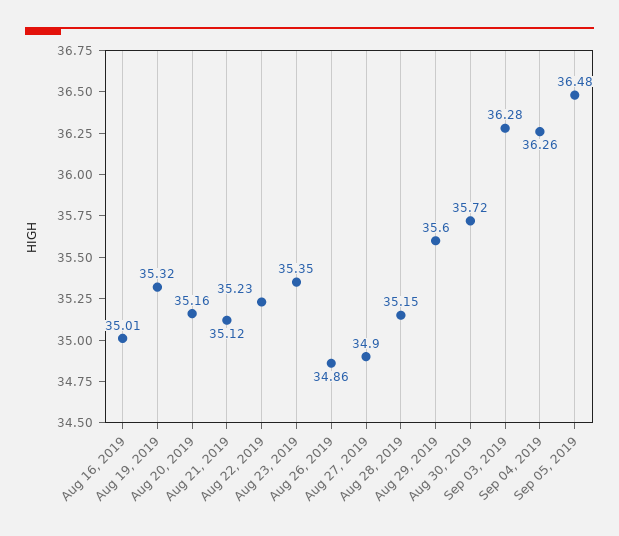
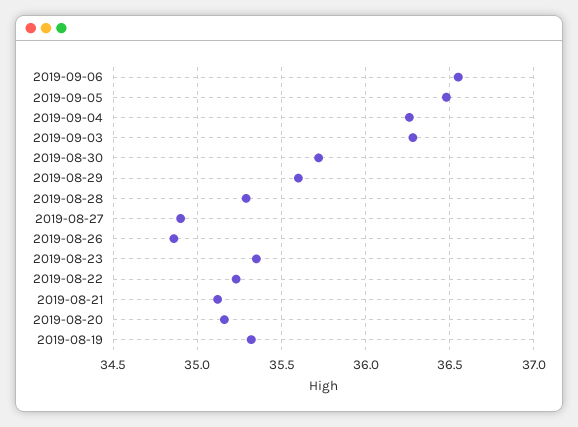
Aug 16, 2019: 35.01 -> none
Aug 28, 2019: 35.15 -> 35.3
2019-09-06: none -> 36.55

